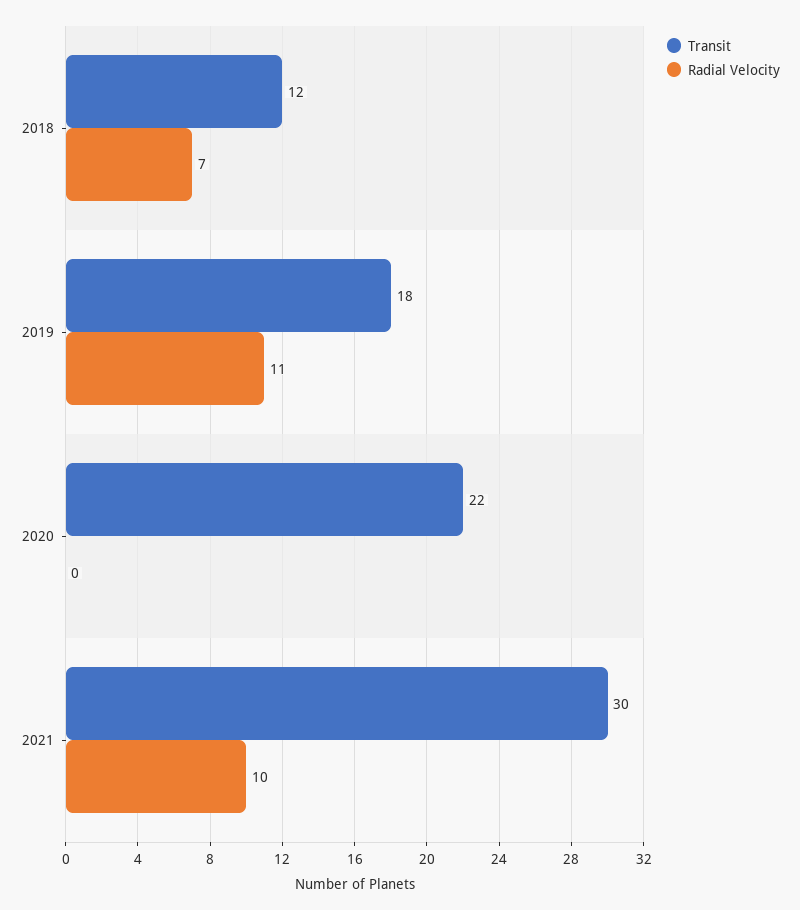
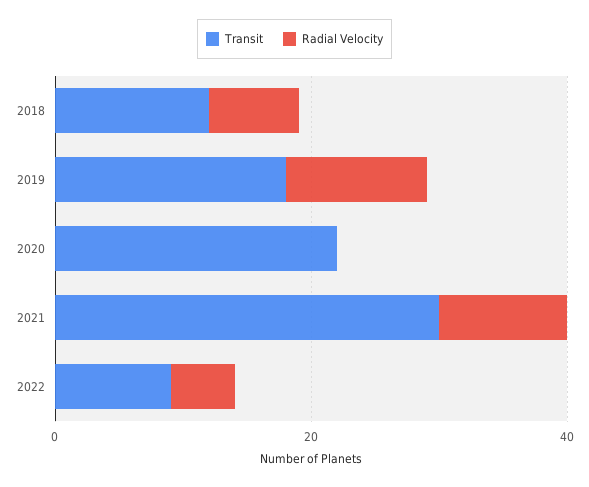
Transit, 2022: none -> 10
Radial Velocity, 2022: none -> 5

